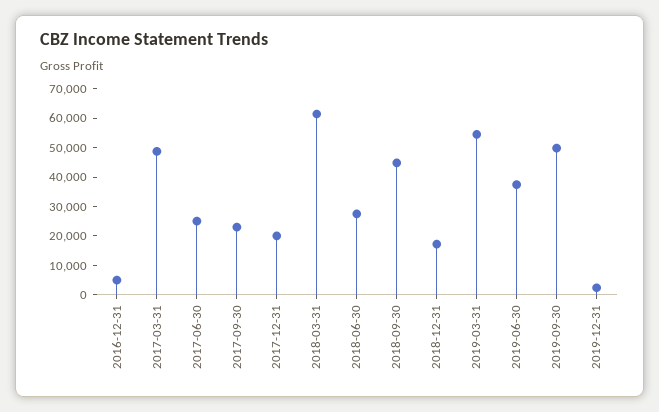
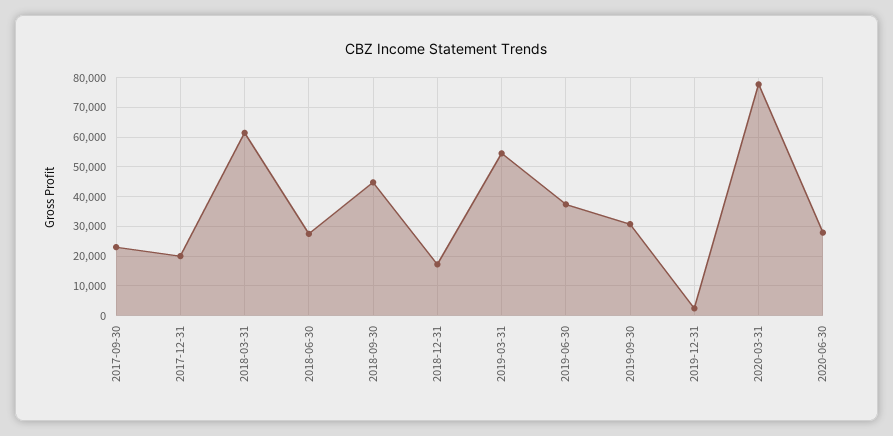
2016-12-31: 5000 -> none
2017-03-31: 50000 -> none
2017-06-30: 25000 -> none
2019-09-30: 50000 -> 30000
2020-03-31: none -> 77500
2020-06-30: none -> 27500

